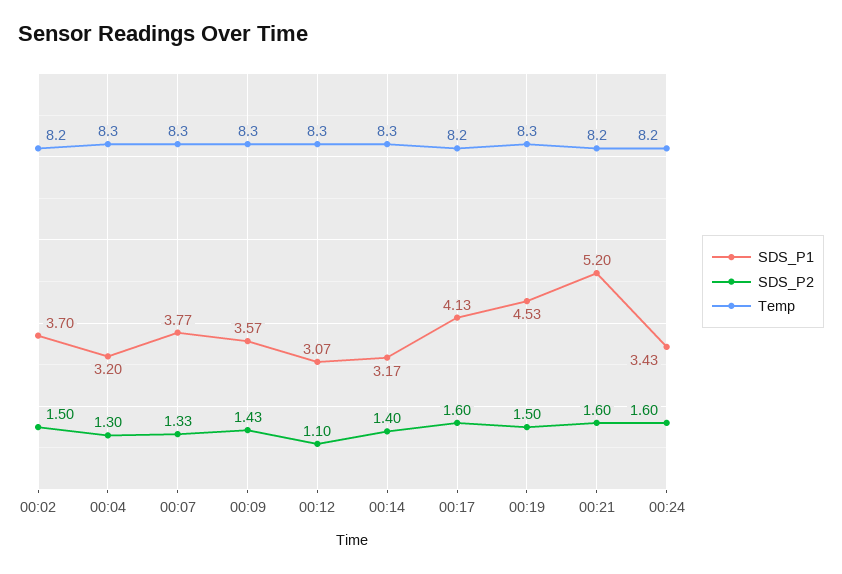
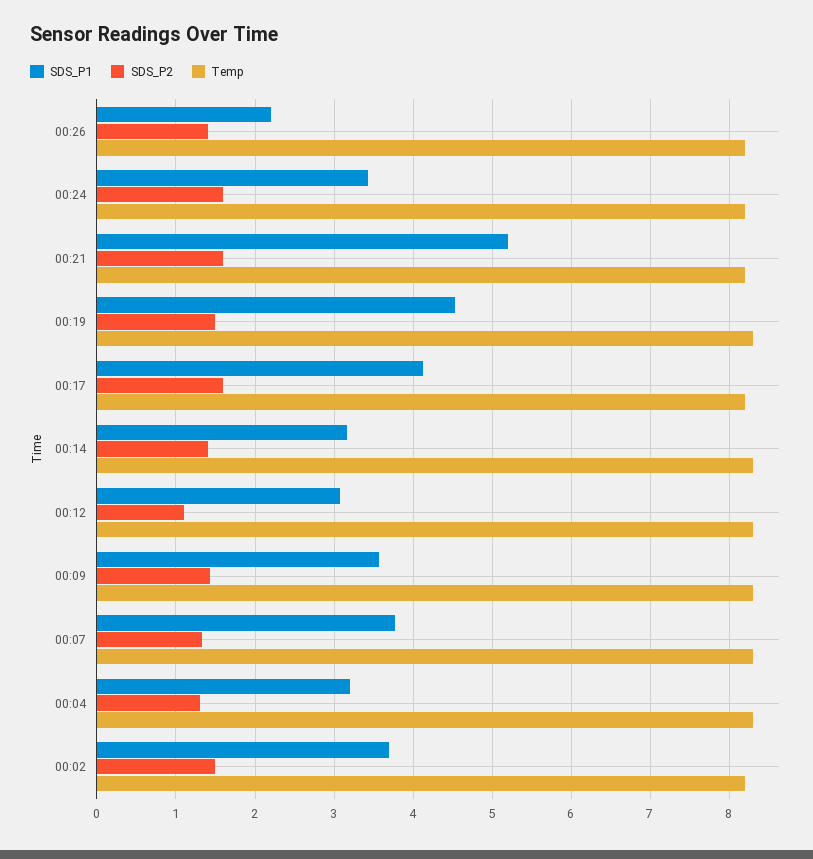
SDS_P1, 00:26: none -> 2.2
SDS_P2, 00:26: none -> 1.4
Temp, 00:26: none -> 8.2

